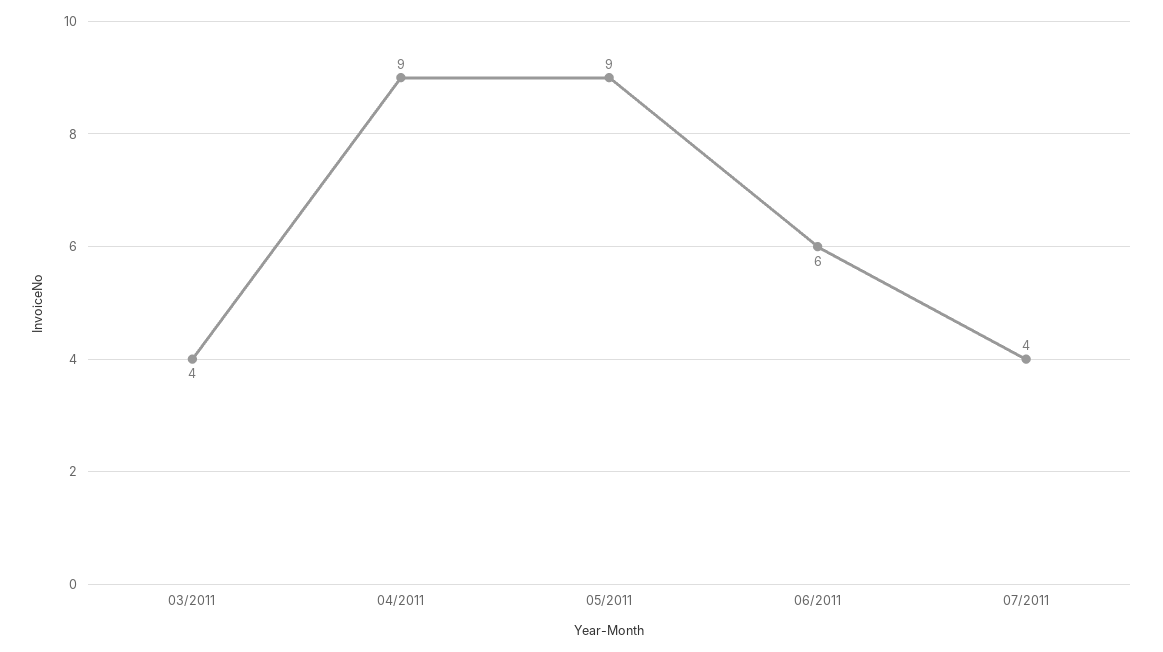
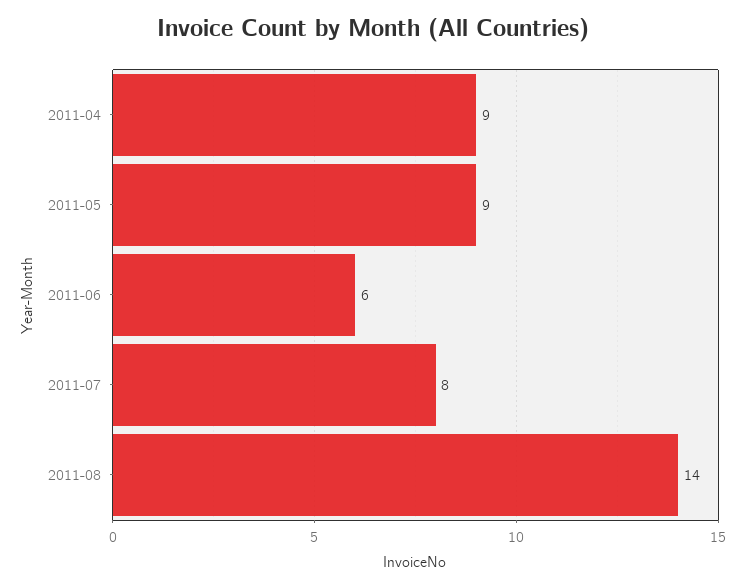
03/2011: 4 -> none
07/2011: 4 -> 8
2011-08: none -> 14

